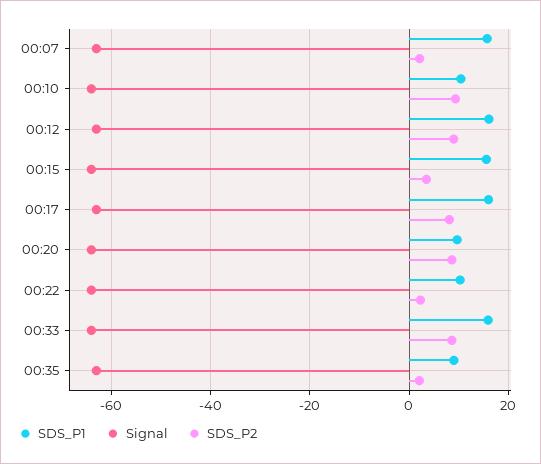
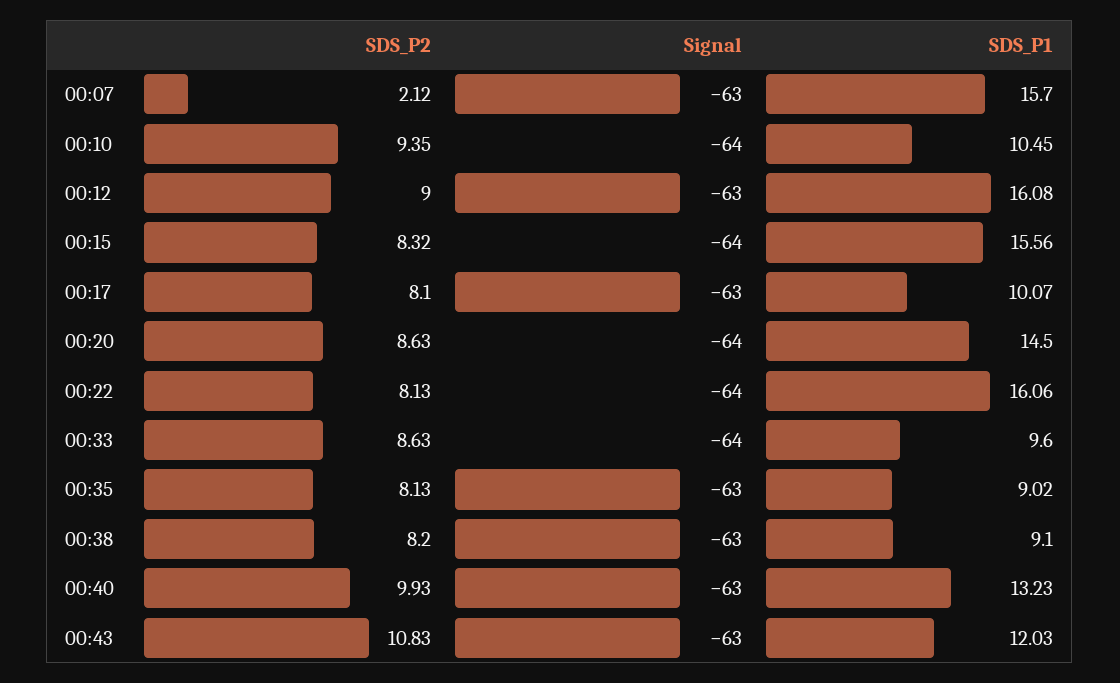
SDS_P2, 00:15: 4 -> 8.32
SDS_P1, 00:17: 16 -> 10.07
SDS_P1, 00:20: 10 -> 14.5
SDS_P1, 00:22: 10 -> 16.06
SDS_P2, 00:22: 2 -> 8.13
SDS_P1, 00:33: 16 -> 9.6
SDS_P2, 00:35: 2 -> 8.13
SDS_P2, 00:38: none -> 8.2
Signal, 00:38: none -> -63
SDS_P1, 00:38: none -> 9.1
SDS_P2, 00:40: none -> 9.93
Signal, 00:40: none -> -63
SDS_P1, 00:40: none -> 13.23
SDS_P2, 00:43: none -> 10.83
Signal, 00:43: none -> -63
SDS_P1, 00:43: none -> 12.03

